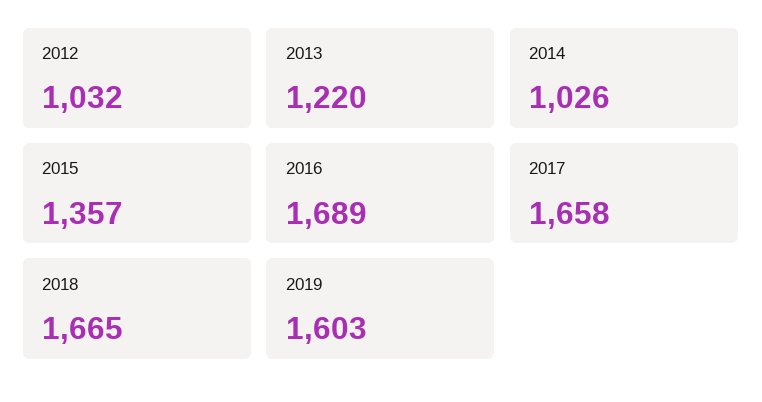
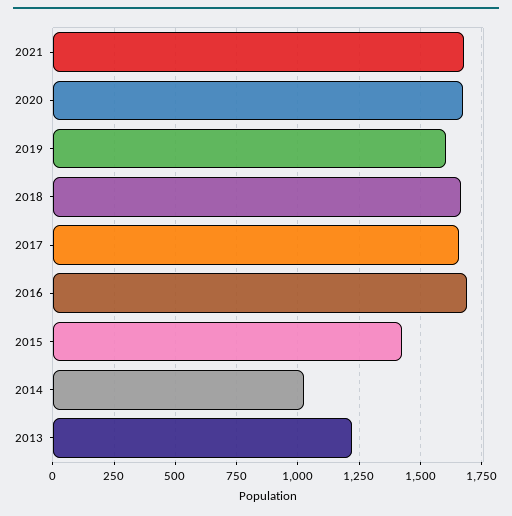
2012: 1032 -> none
2015: 1357 -> 1425
2021: none -> 1675
2020: none -> 1675

